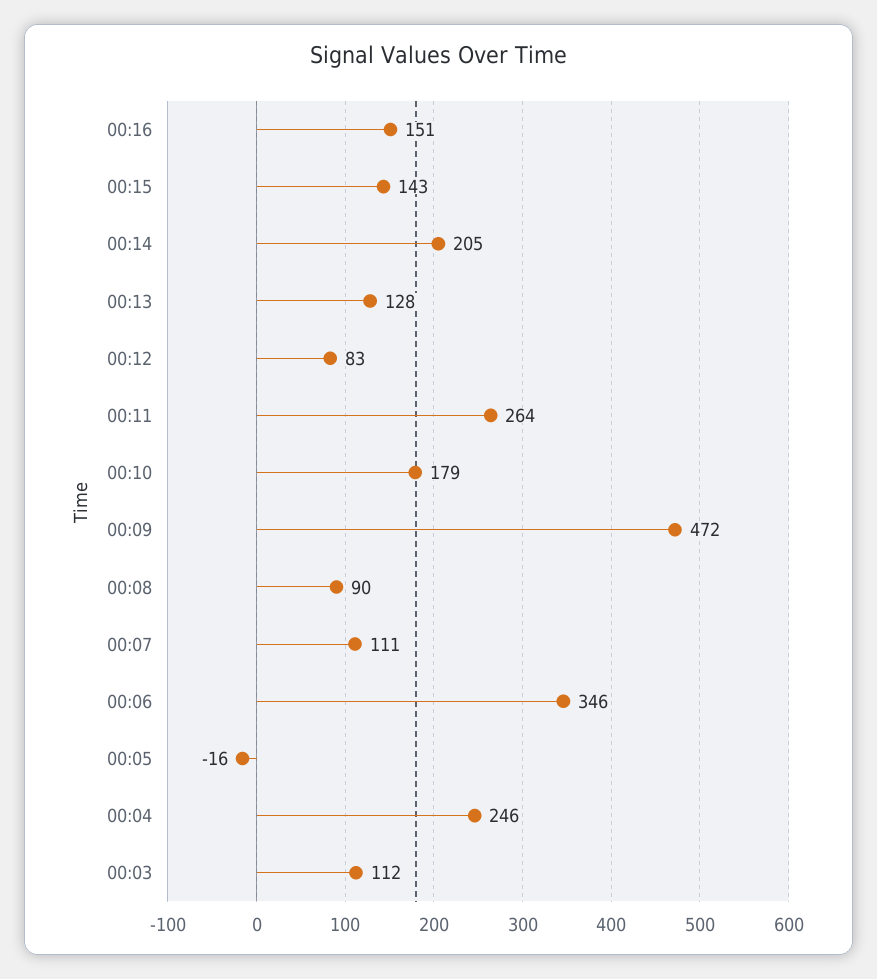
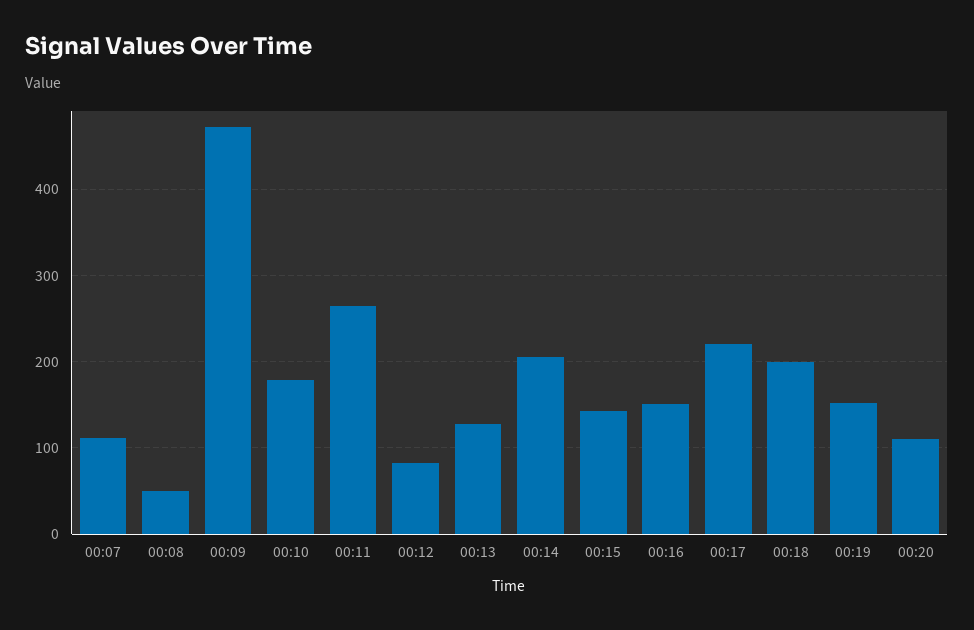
00:08: 90 -> 50
00:06: 346 -> none
00:05: -16 -> none
00:04: 246 -> none
00:03: 112 -> none
00:17: none -> 220
00:18: none -> 200
00:19: none -> 150
00:20: none -> 110

